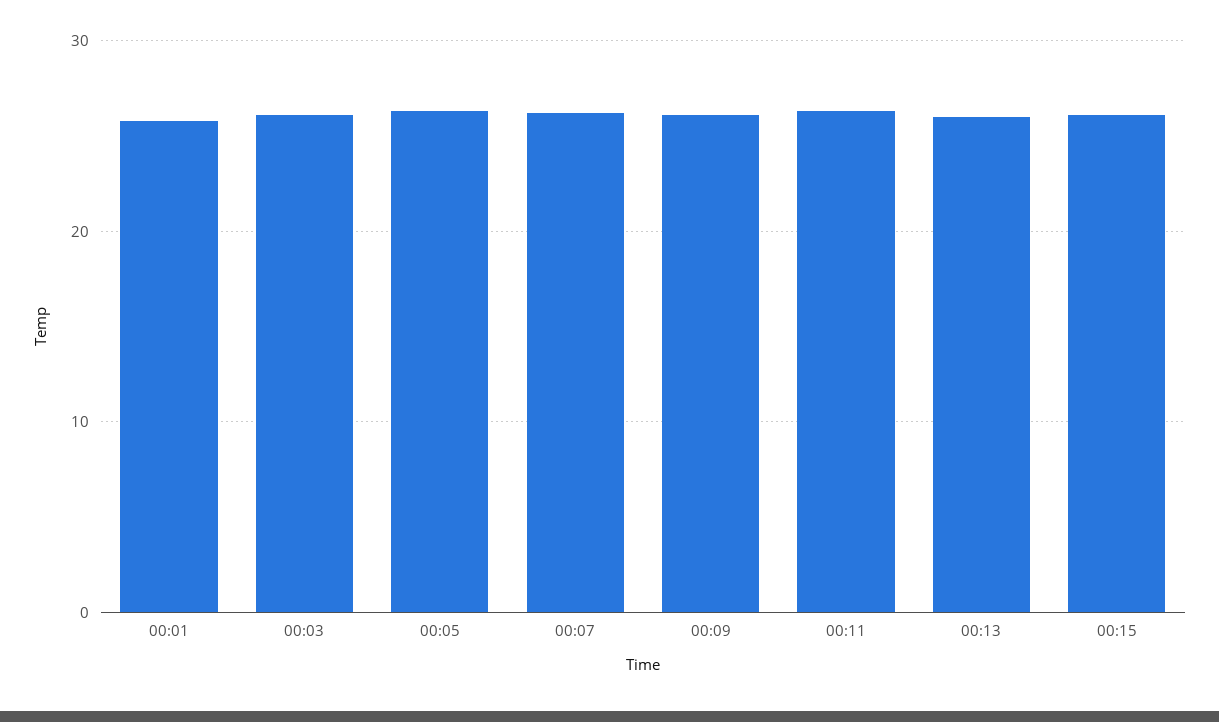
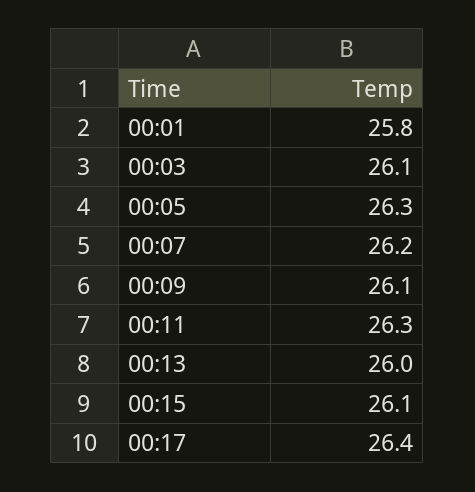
00:17: none -> 26.4

